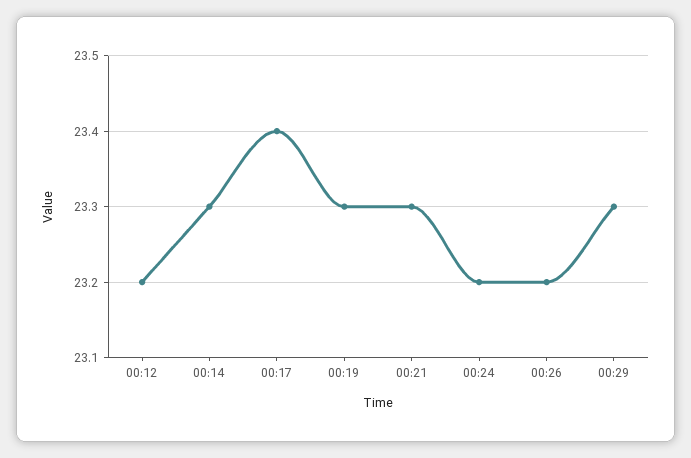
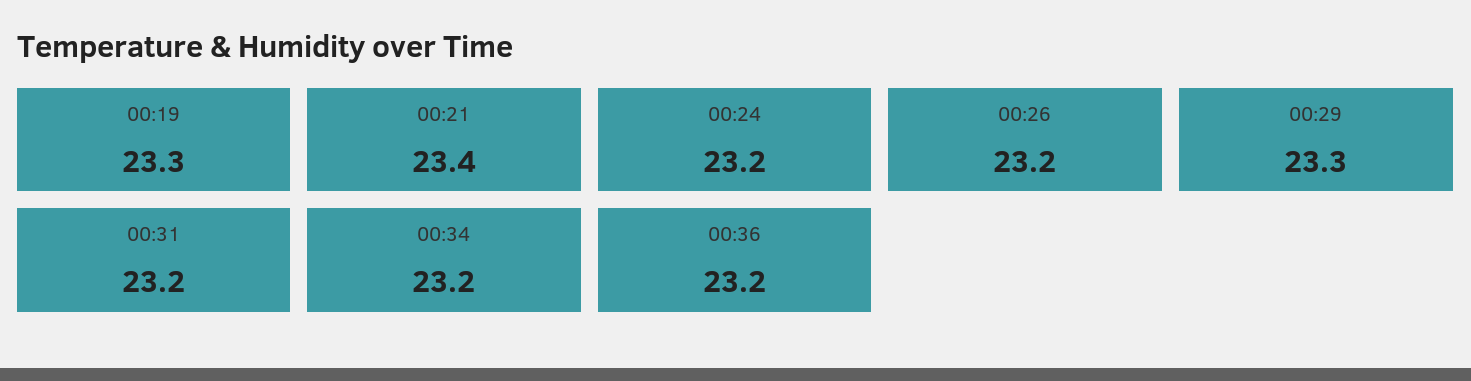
00:12: 23.2 -> none
00:14: 23.3 -> none
00:17: 23.4 -> none
00:21: 23.3 -> 23.4
00:31: none -> 23.2
00:34: none -> 23.2
00:36: none -> 23.2

